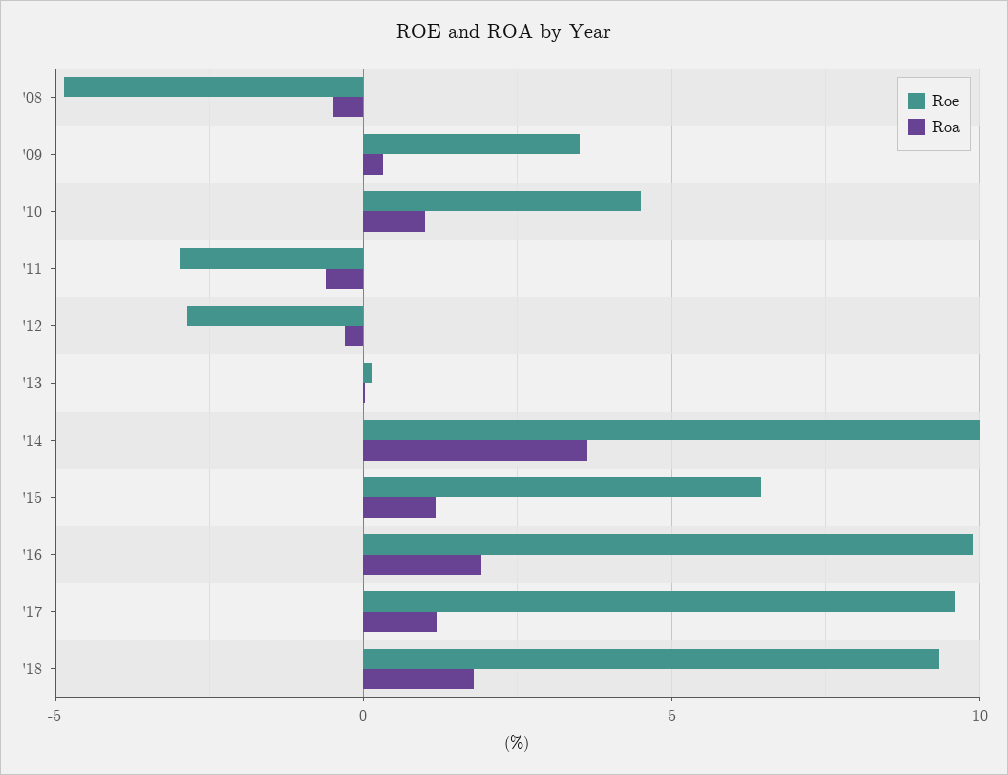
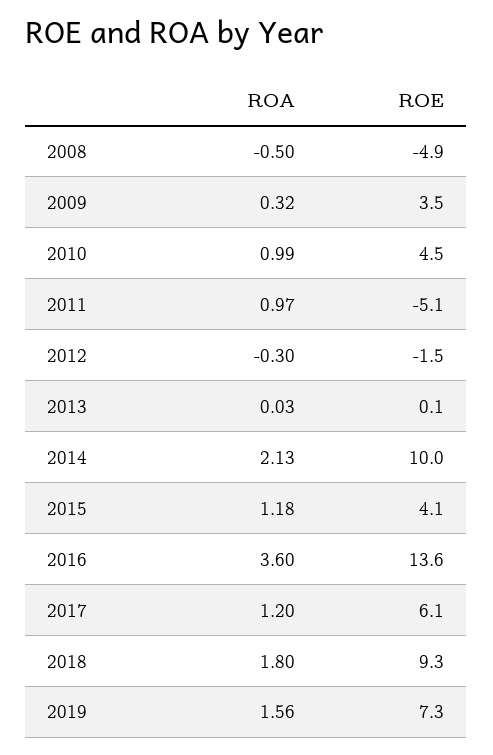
Roe, '11: -3 -> -5.1
Roa, '11: -0.5 -> 0.97
Roe, '12: -3 -> -1.5
Roa, '14: 3.5 -> 2.13
Roe, '15: 6.5 -> 4.1
Roe, '16: 10 -> 13.6
Roa, '16: 2 -> 3.6
Roe, '17: 9.5 -> 6.1
Roa, 2019: none -> 1.56
Roe, 2019: none -> 7.3

